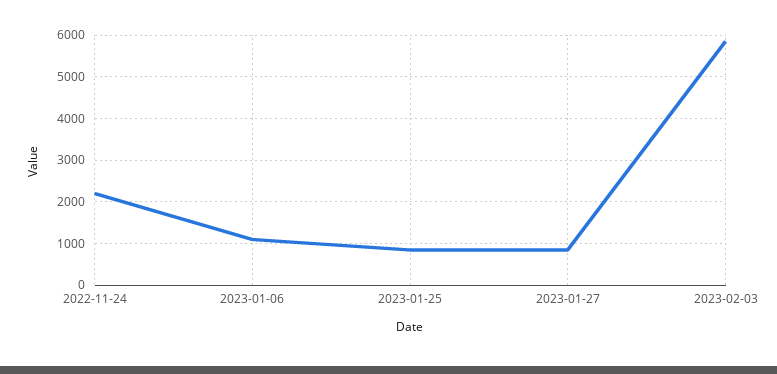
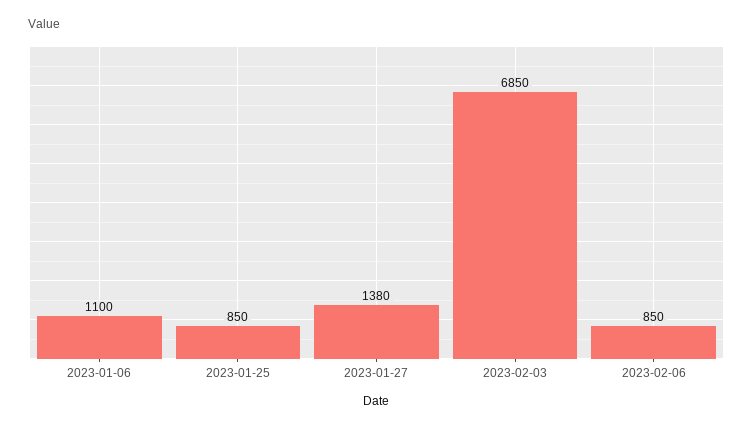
2022-11-24: 2200 -> none
2023-01-27: 800 -> 1380
2023-02-03: 5800 -> 6850
2023-02-06: none -> 850

